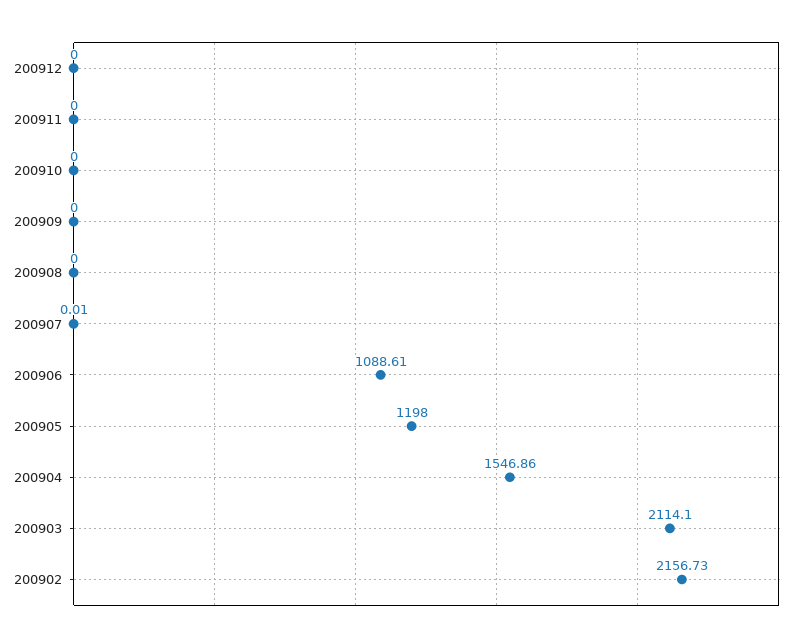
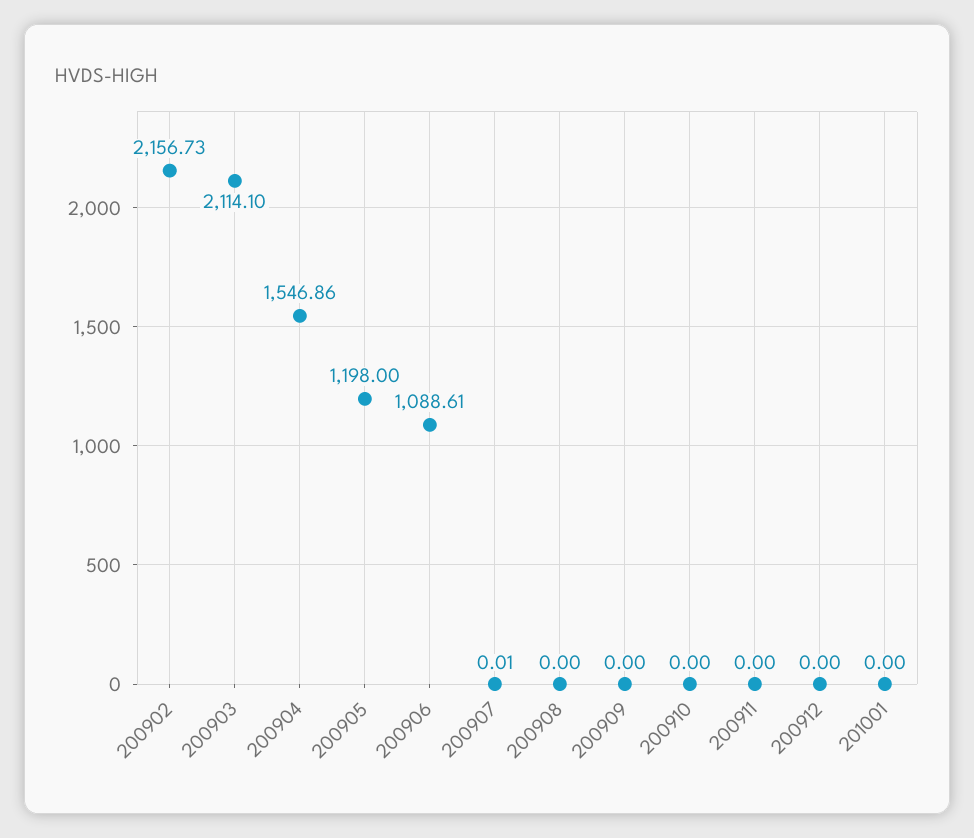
201001: none -> 0

